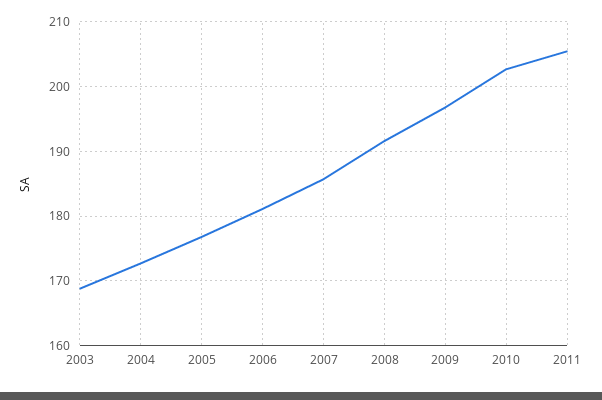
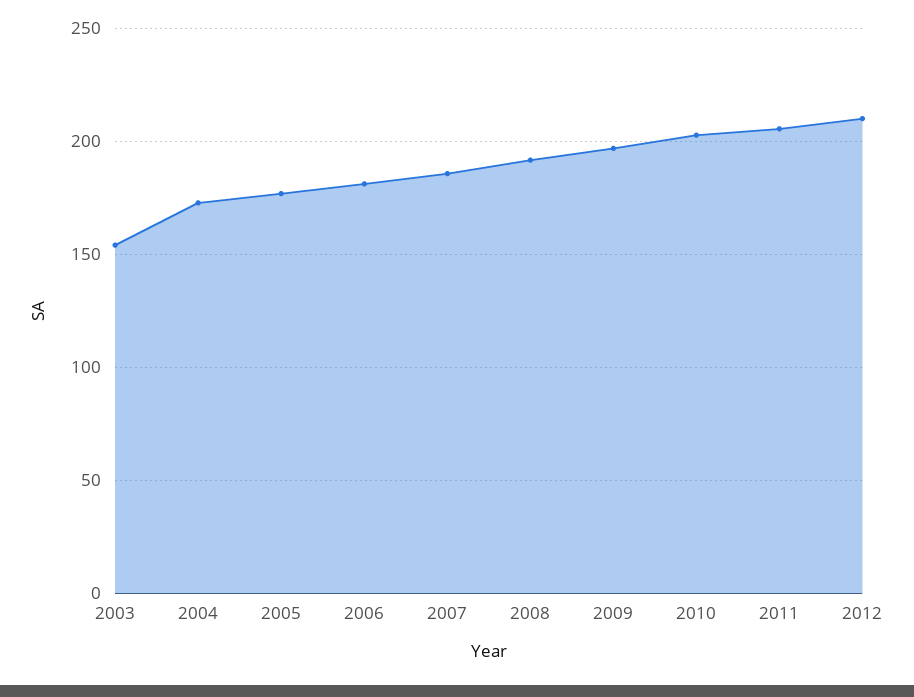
2003: 169 -> 155
2012: none -> 210

